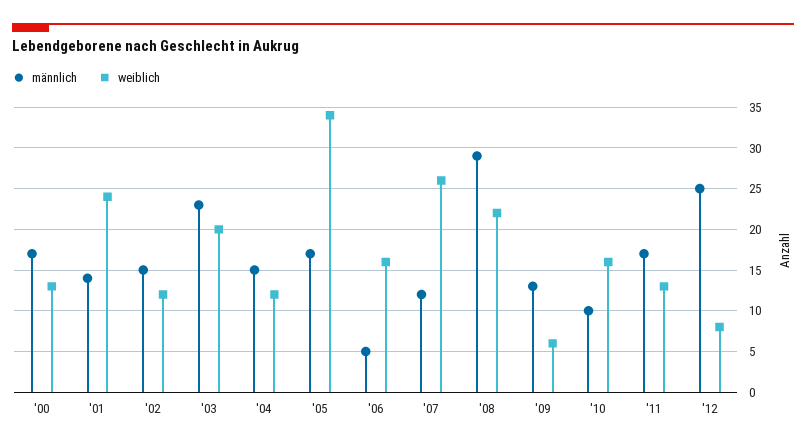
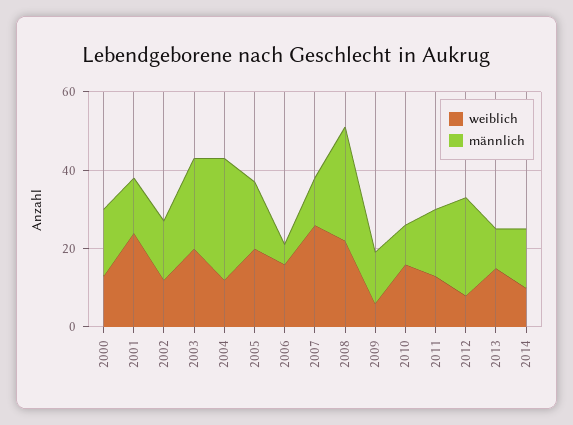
männlich, '04: 15 -> 30
weiblich, '05: 34 -> 20
weiblich, 2013: none -> 15
männlich, 2013: none -> 10
weiblich, 2014: none -> 10
männlich, 2014: none -> 15

